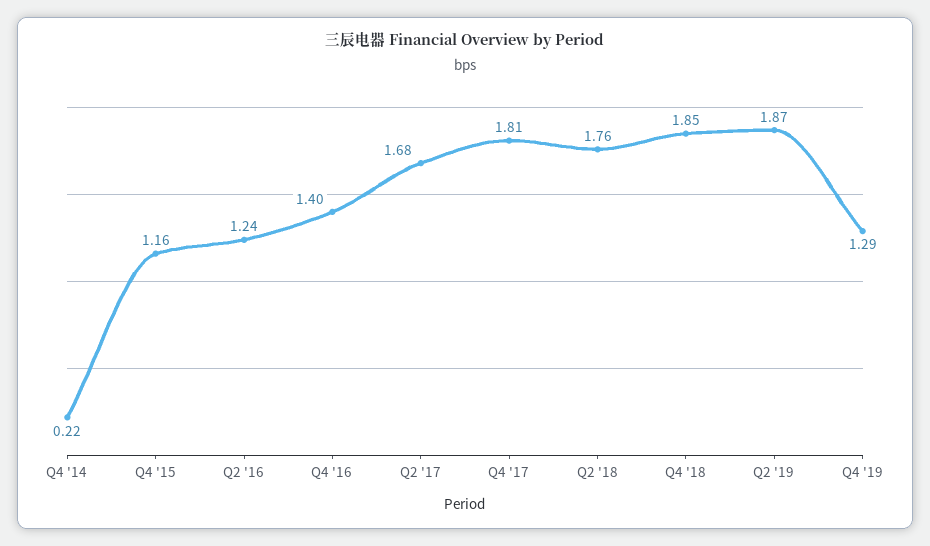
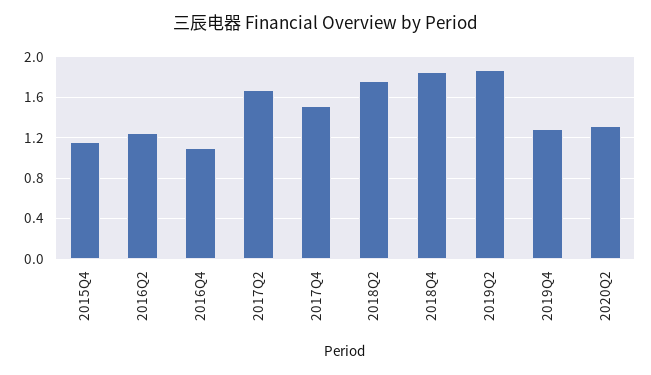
Q4 '14: 0.22 -> none
Q4 '16: 1.4 -> 1.1
Q4 '17: 1.81 -> 1.5
2020Q2: none -> 1.3

